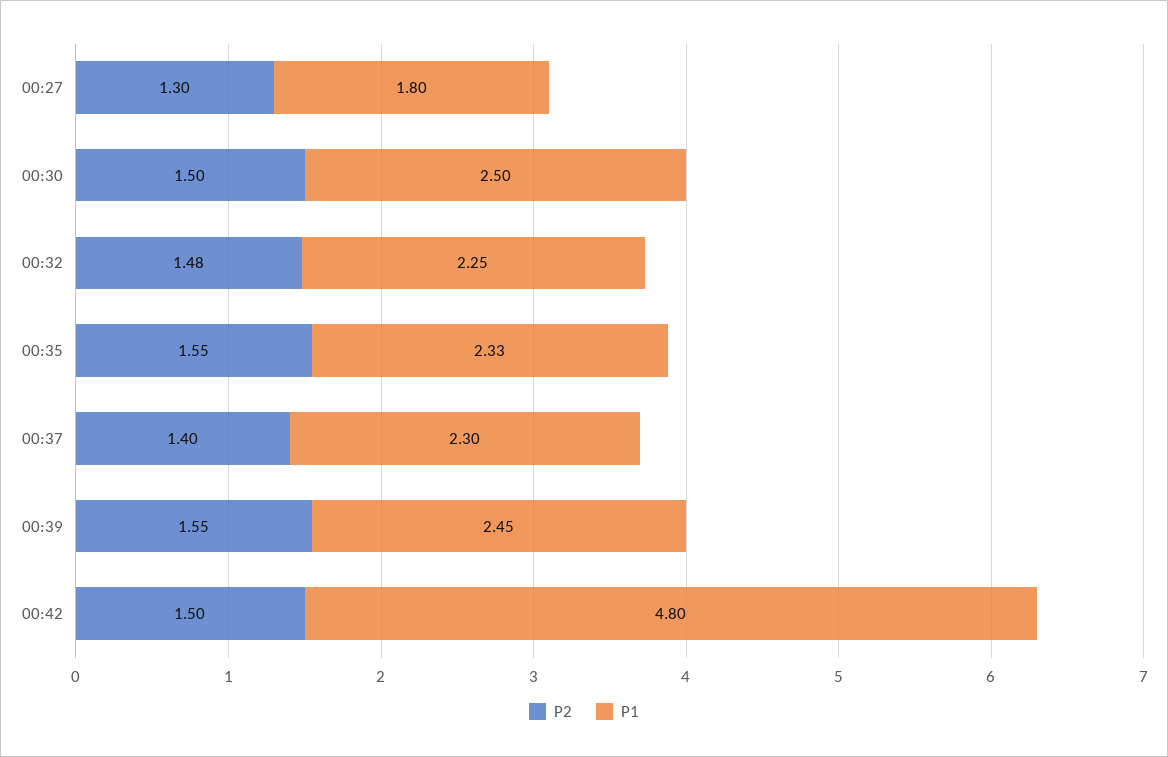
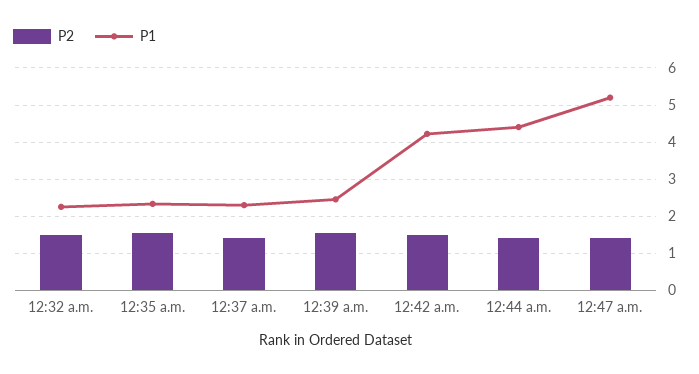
P2, 00:27: 1.3 -> none
P1, 00:27: 1.8 -> none
P2, 00:30: 1.5 -> none
P1, 00:30: 2.5 -> none
P1, 00:42: 4.8 -> 4.2
P2, 12:44 a.m.: none -> 1.4
P1, 12:44 a.m.: none -> 4.4
P2, 12:47 a.m.: none -> 1.4
P1, 12:47 a.m.: none -> 5.2

